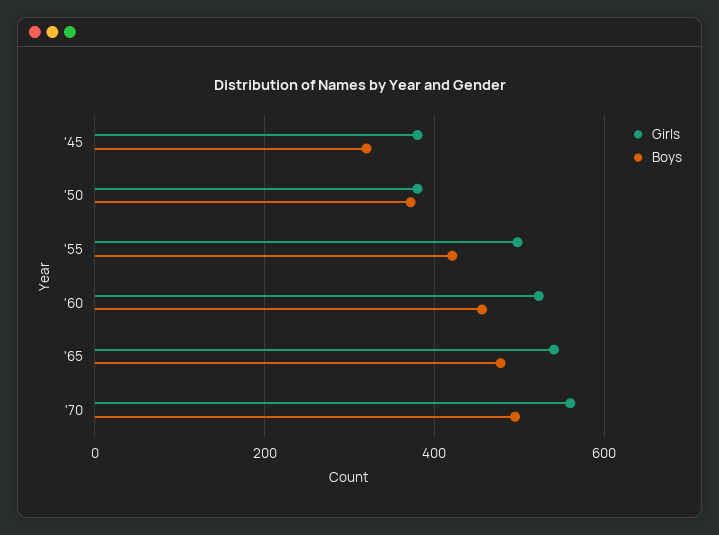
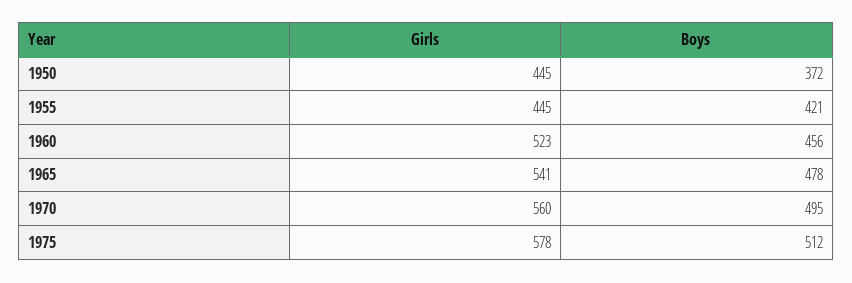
Girls, '45: 380 -> none
Boys, '45: 320 -> none
Girls, '50: 380 -> 445
Girls, '55: 500 -> 445
Girls, 1975: none -> 578
Boys, 1975: none -> 512

